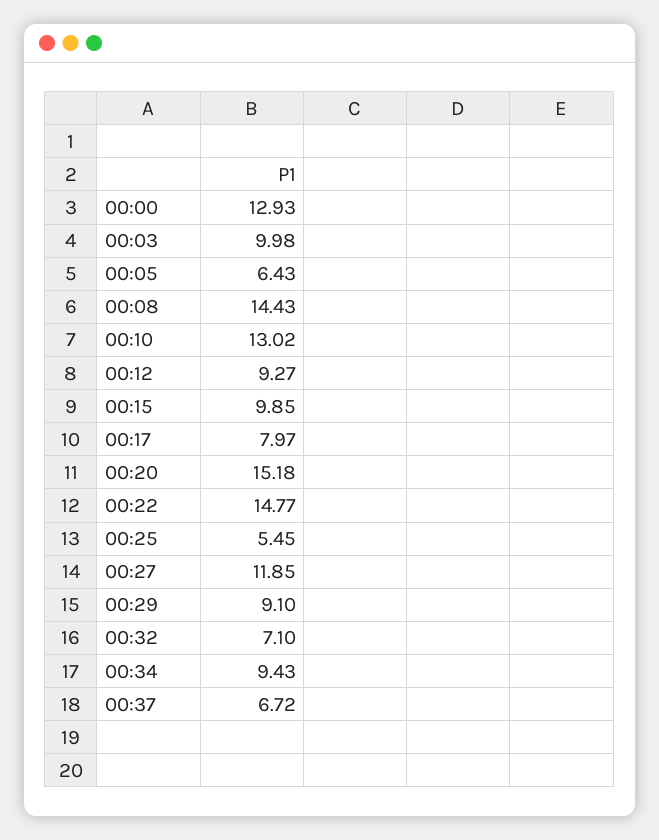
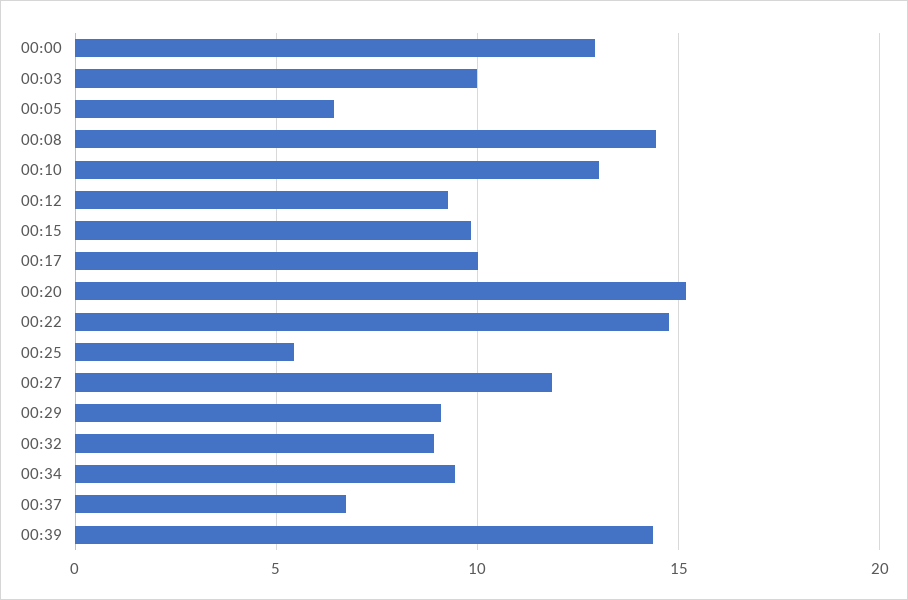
00:17: 7.97 -> 10
00:32: 7.1 -> 9
00:39: none -> 14.5

